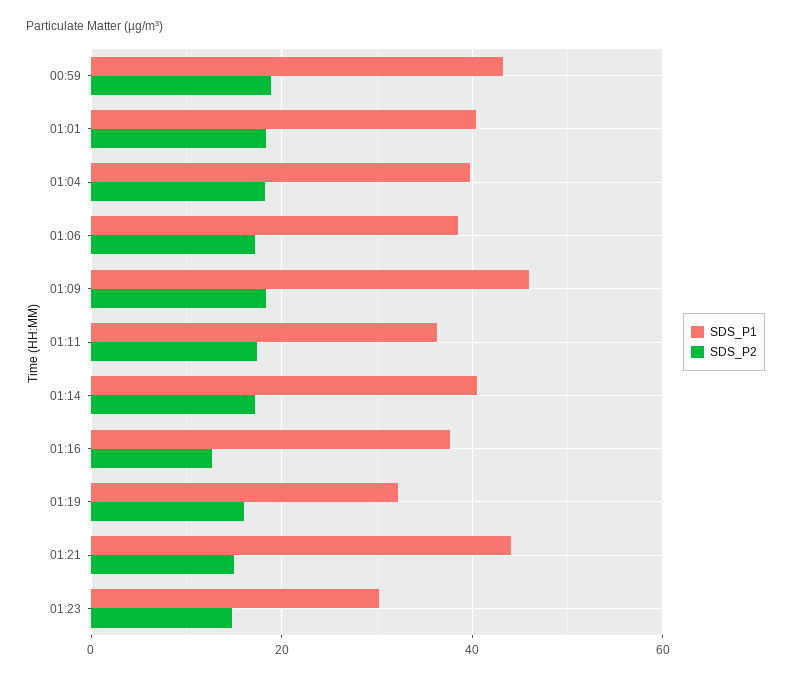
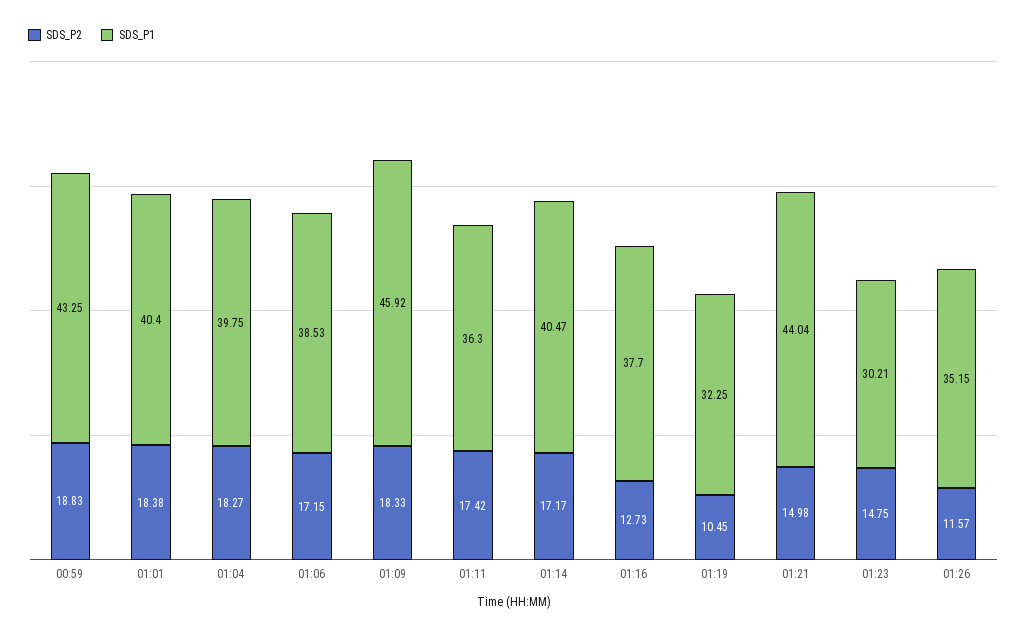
SDS_P2, 01:19: 16 -> 10.45
SDS_P2, 01:26: none -> 11.57
SDS_P1, 01:26: none -> 35.15

